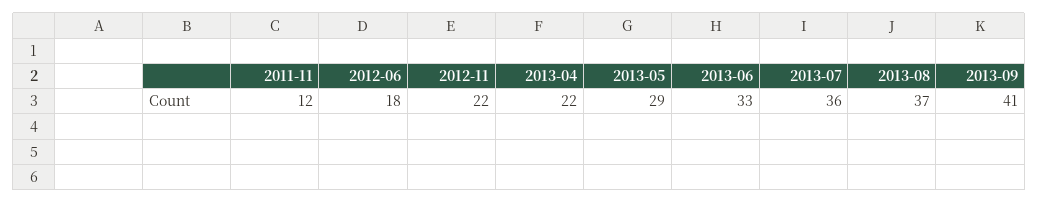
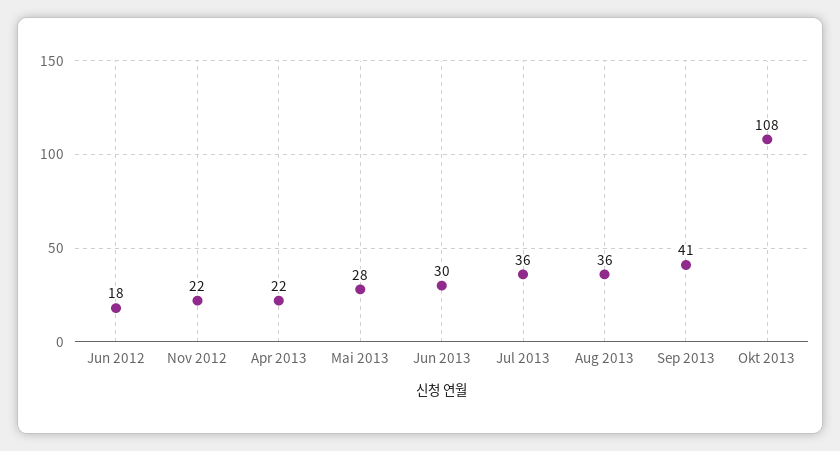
2011-11: 12 -> none
2013-05: 29 -> 28
2013-06: 33 -> 30
2013-08: 37 -> 36
Okt 2013: none -> 108

